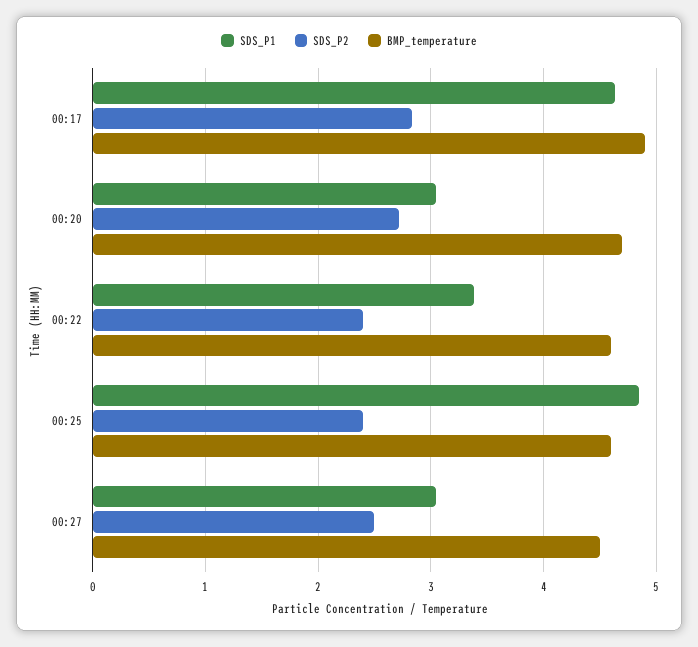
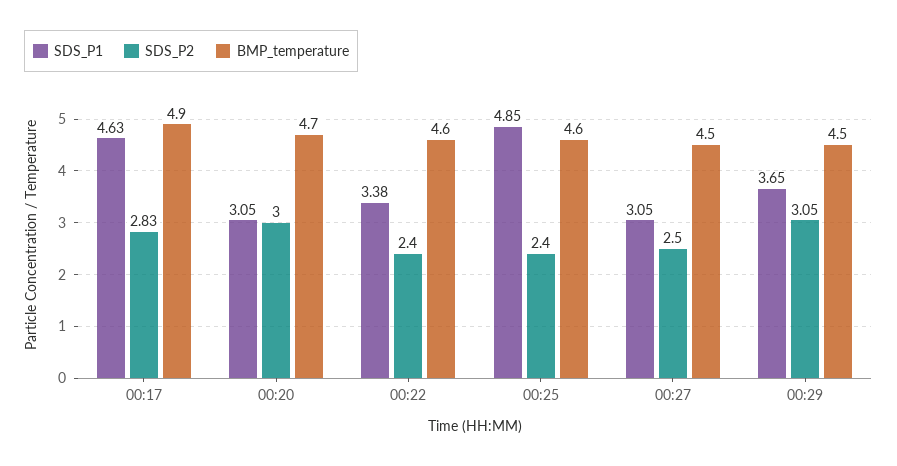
SDS_P2, 00:20: 2.7 -> 3
SDS_P1, 00:29: none -> 3.65
SDS_P2, 00:29: none -> 3.05
BMP_temperature, 00:29: none -> 4.5

